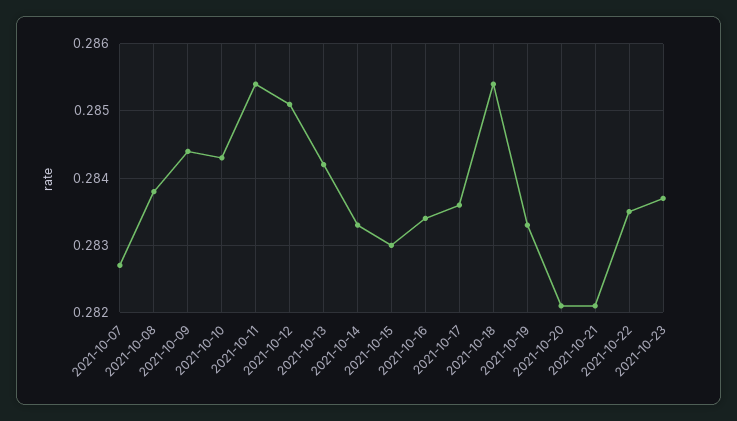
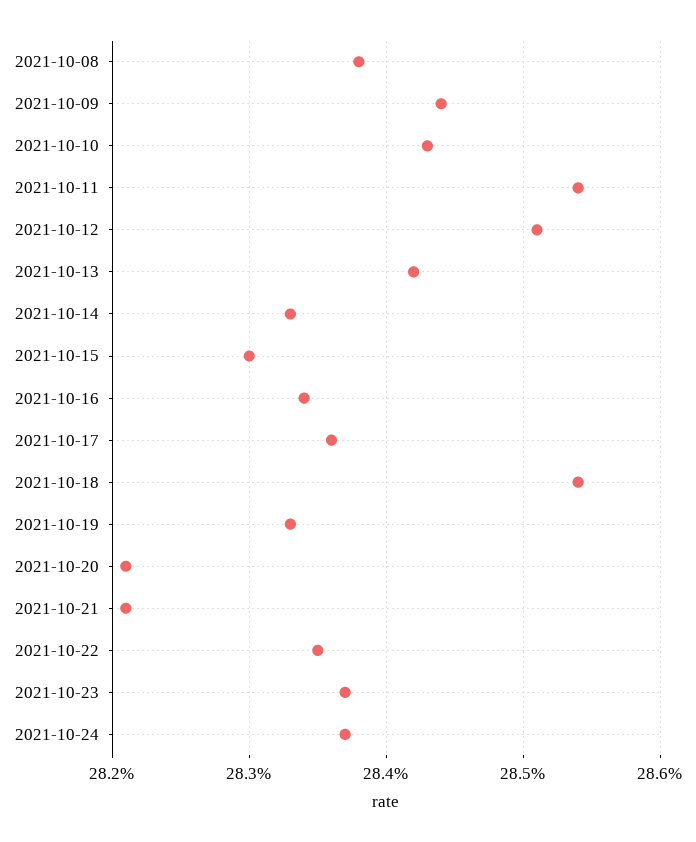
2021-10-07: 0.2827 -> none
2021-10-24: none -> 0.2837

